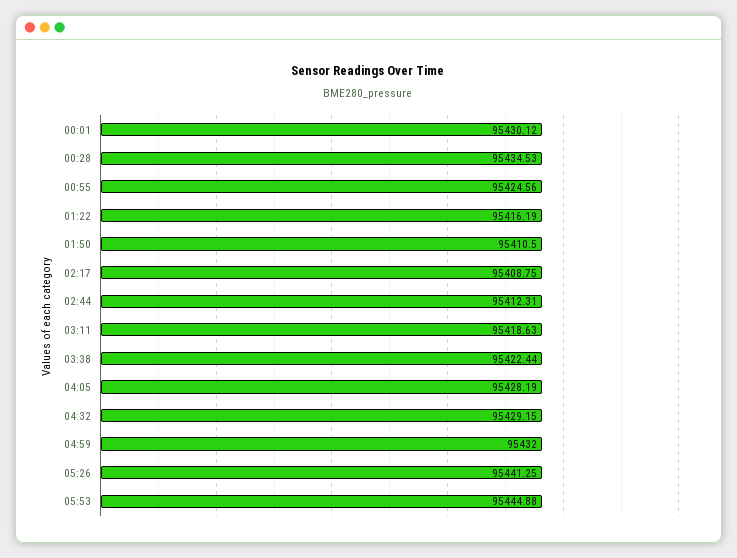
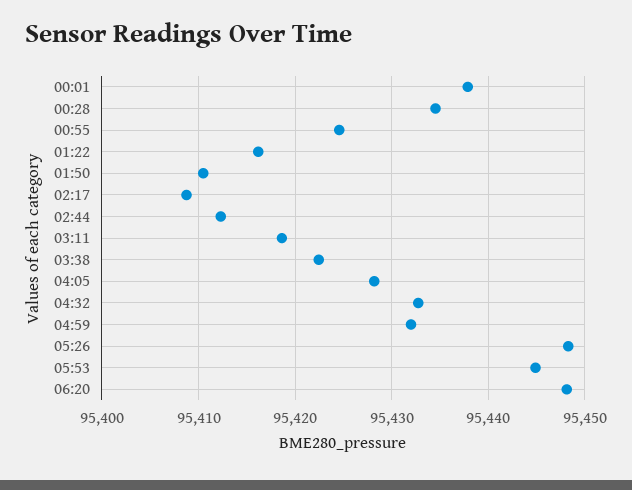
00:01: 95430.12 -> 95438
04:32: 95429.15 -> 95433
05:26: 95441.25 -> 95448
06:20: none -> 95448

